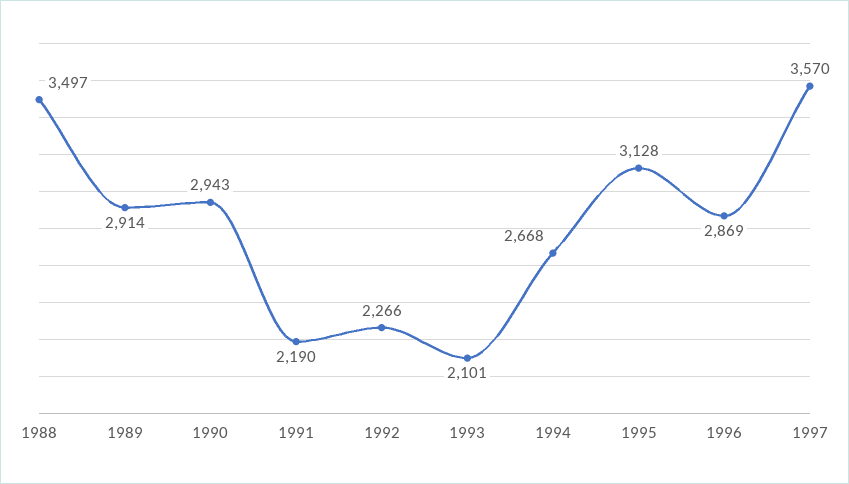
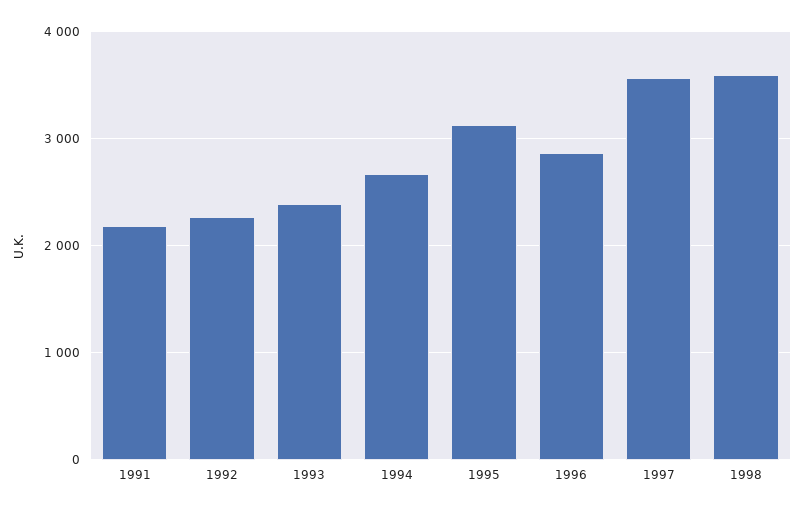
1988: 3497 -> none
1989: 2914 -> none
1990: 2943 -> none
1993: 2101 -> 2400
1998: none -> 3600

